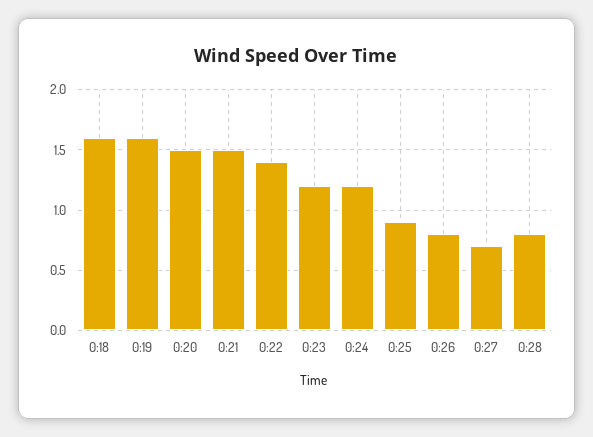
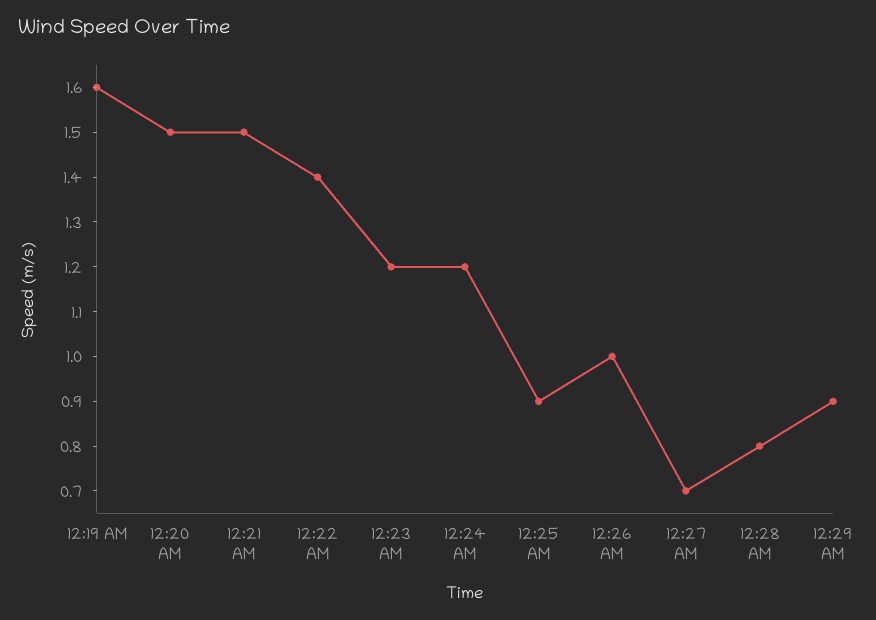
0:18: 1.6 -> none
0:26: 0.8 -> 1
12:29 AM: none -> 0.9

